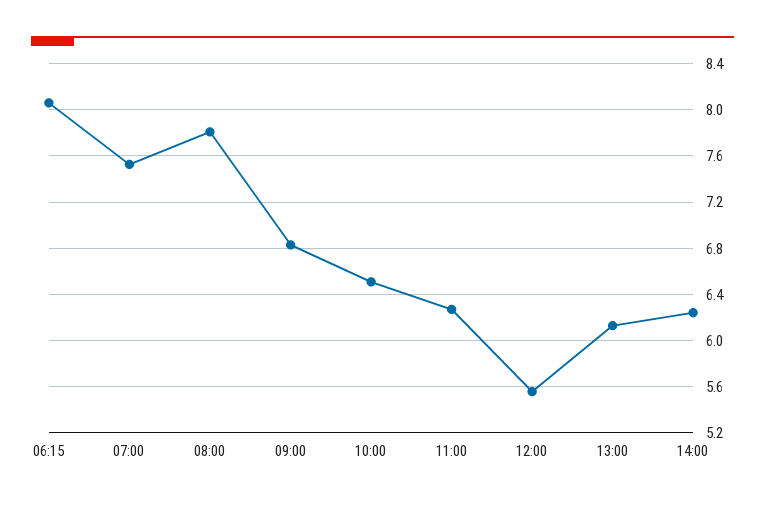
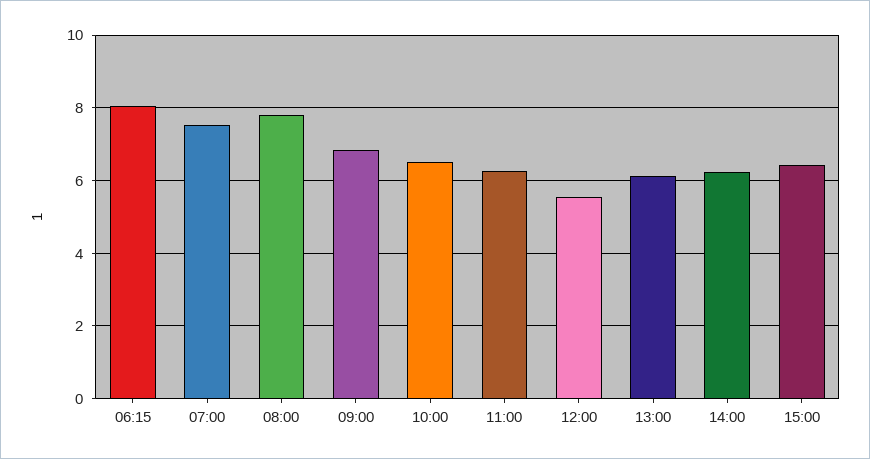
15:00: none -> 6.4

